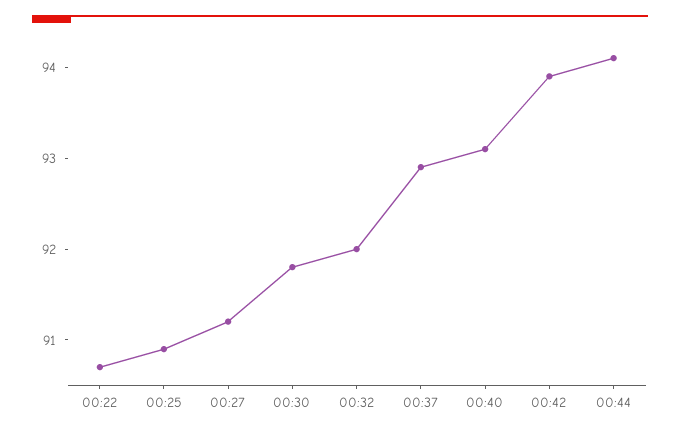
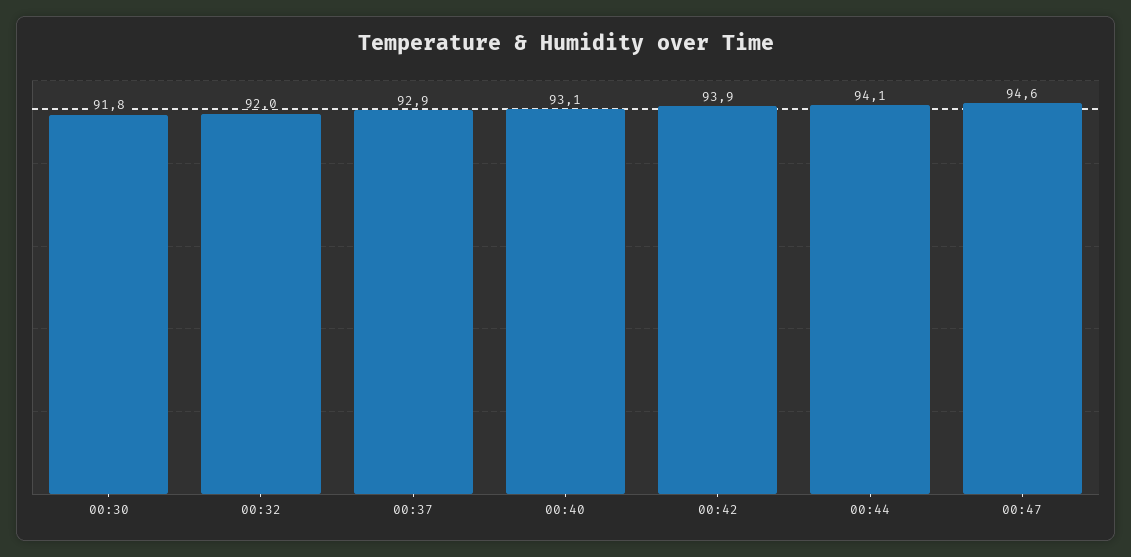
00:22: 90.7 -> none
00:25: 90.9 -> none
00:27: 91.2 -> none
00:47: none -> 94.6

